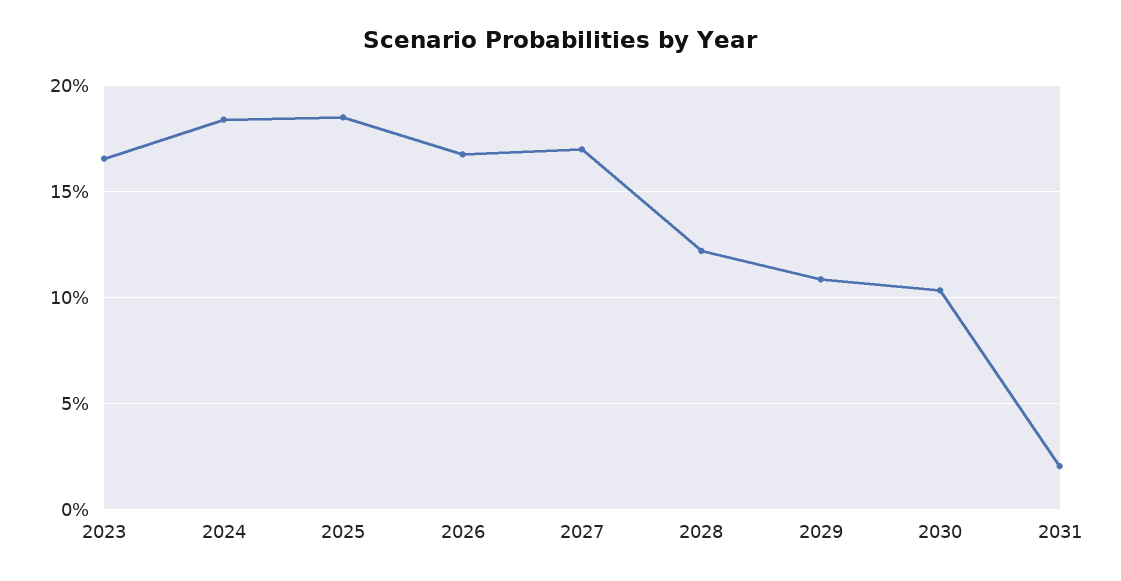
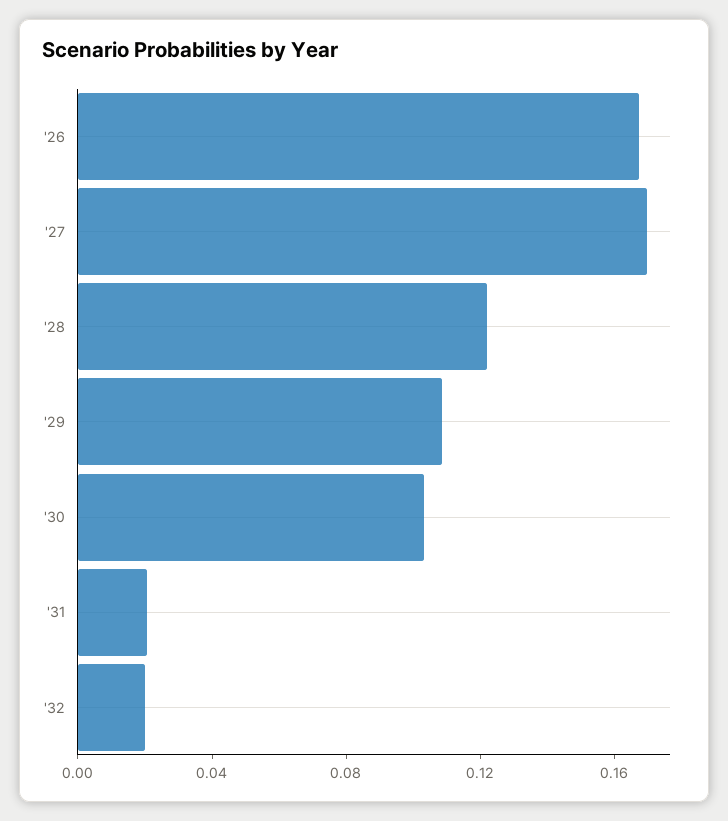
2023: 0.165 -> none
2024: 0.185 -> none
2025: 0.185 -> none
'32: none -> 0.02

